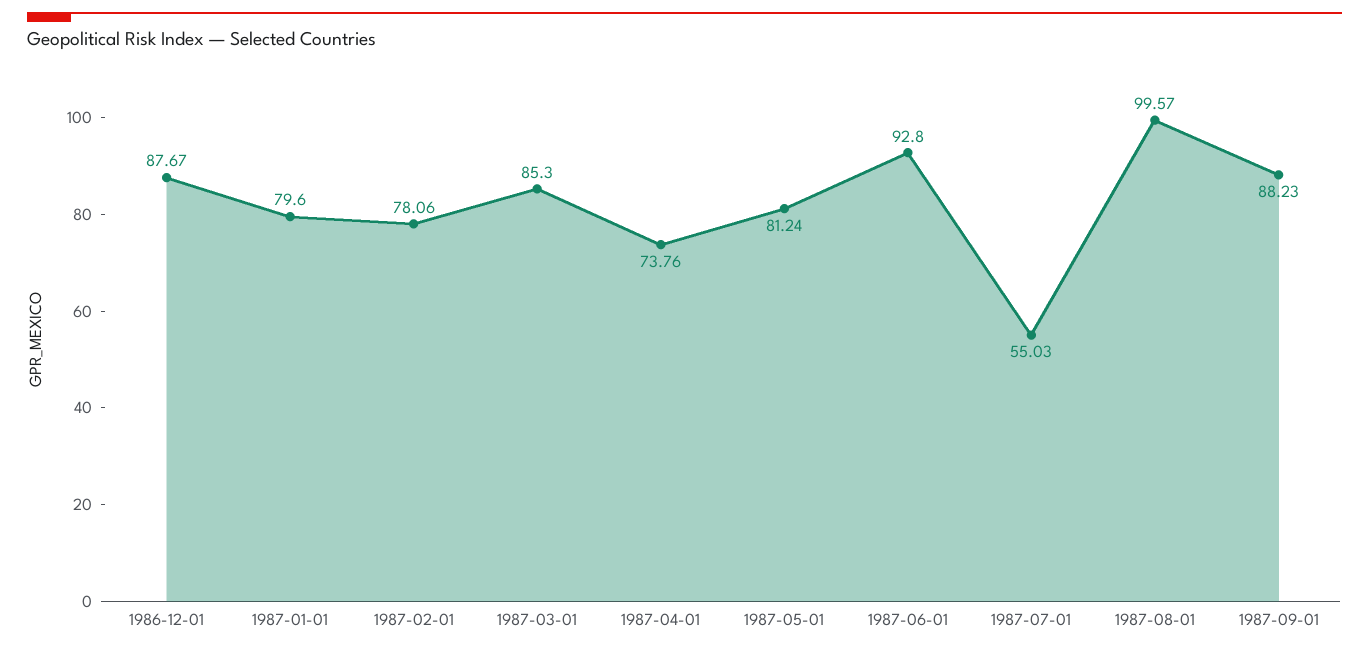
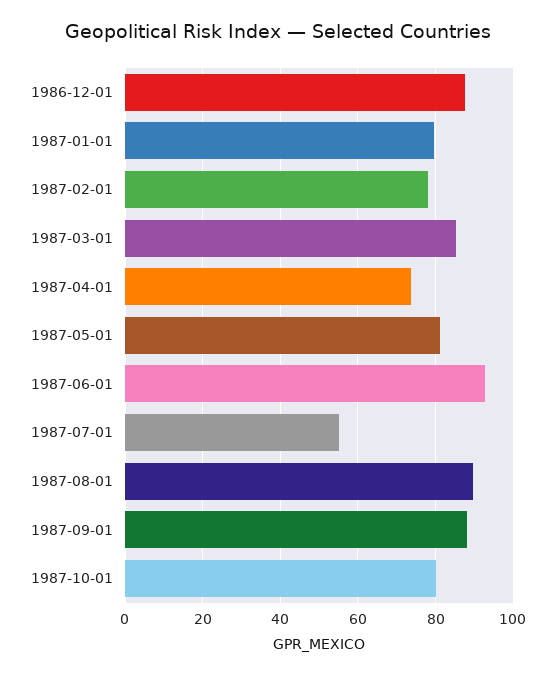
1987-08-01: 99.57 -> 90
1987-10-01: none -> 80

